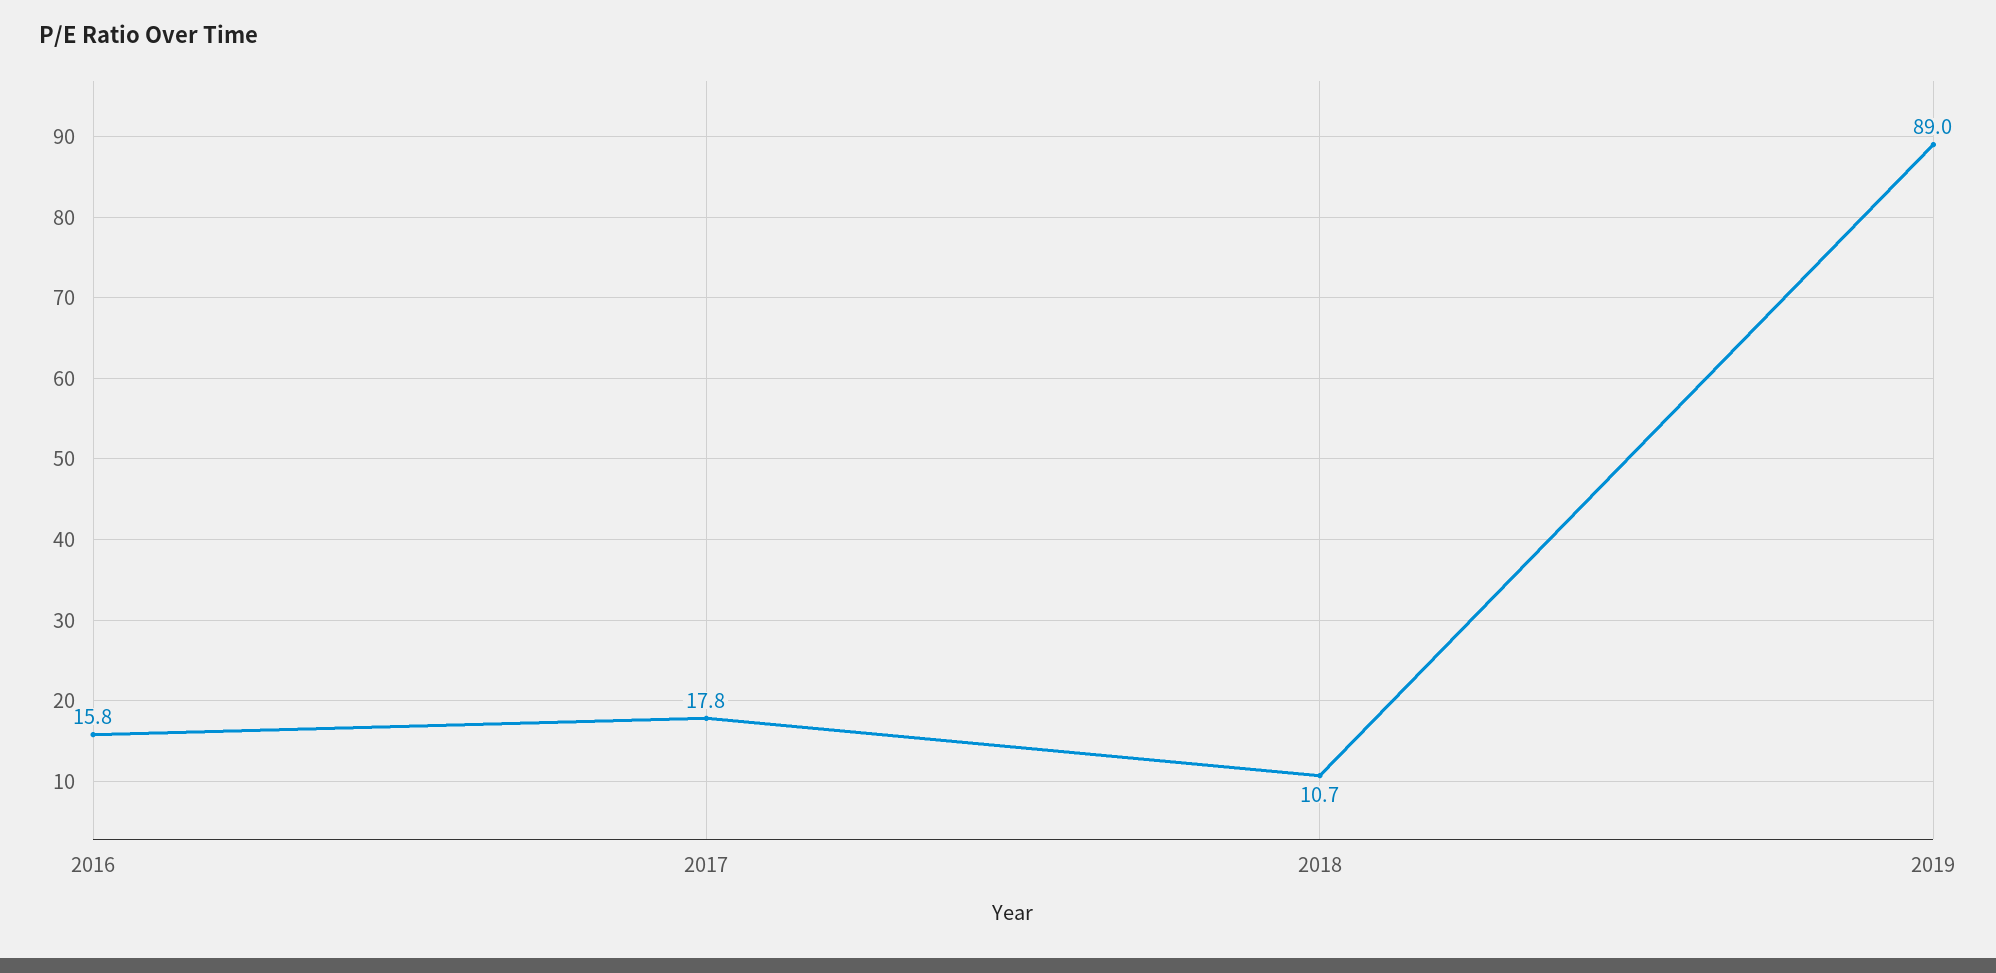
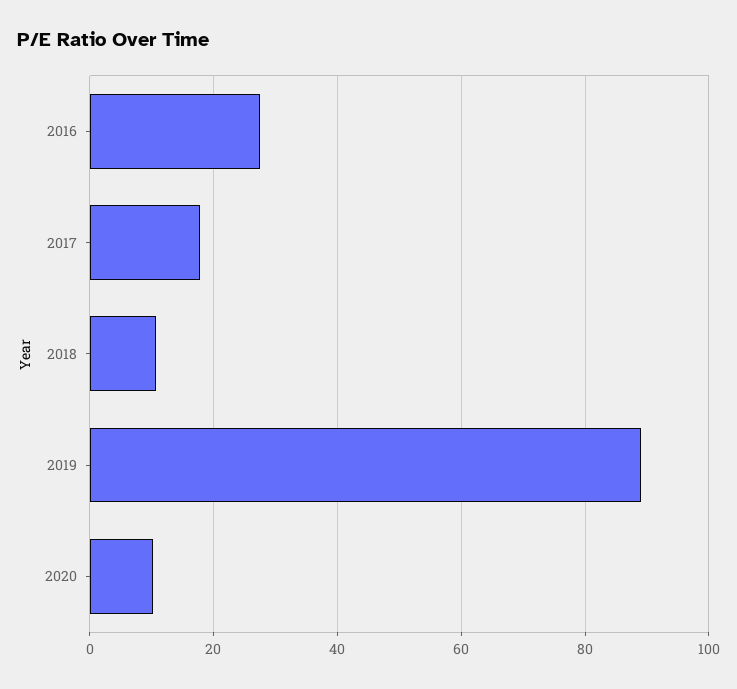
2016: 15.8 -> 28
2020: none -> 10

